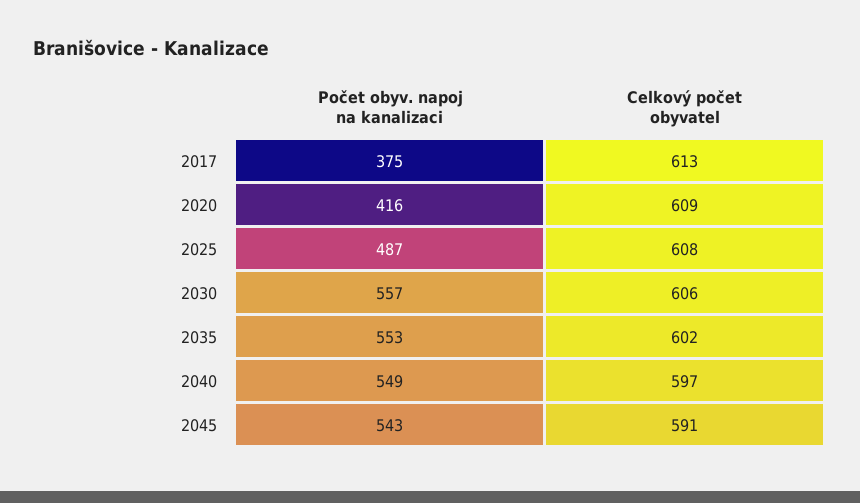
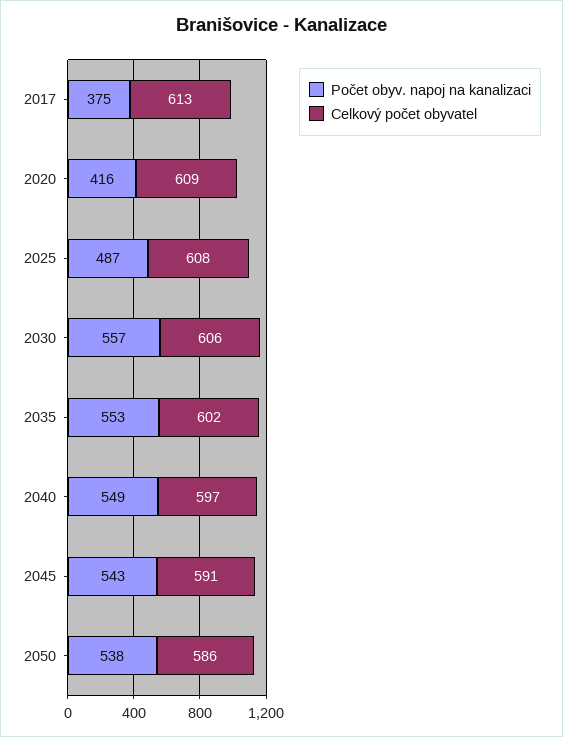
Počet obyv. napoj na kanalizaci, 2050: none -> 538
Celkový počet obyvatel, 2050: none -> 586

